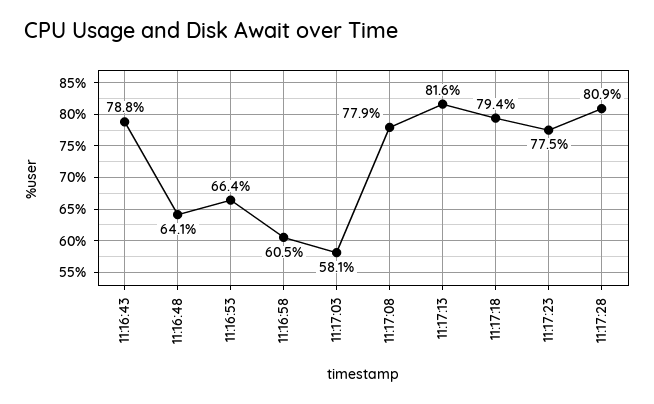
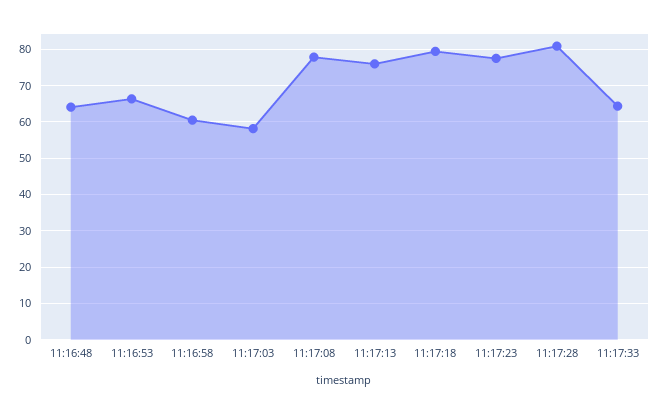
11:16:43: 78.8 -> none
11:17:13: 81.6 -> 76
11:17:33: none -> 64

